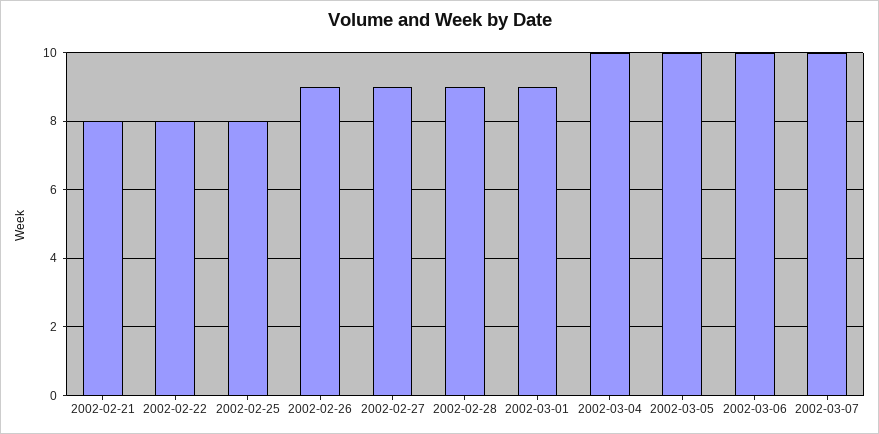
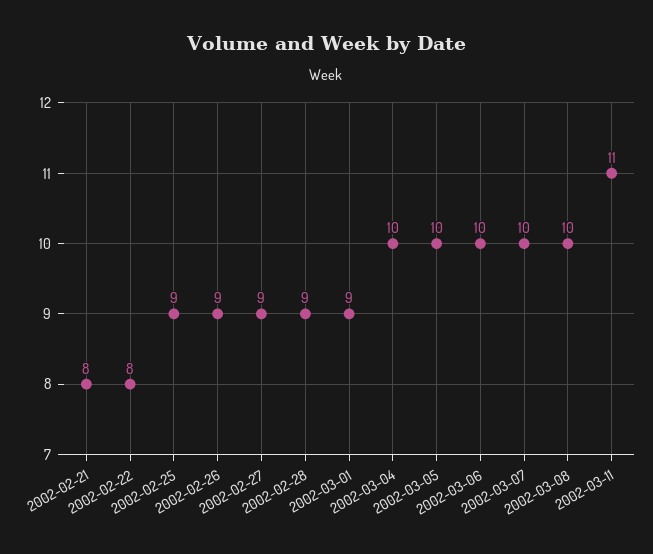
2002-02-25: 8 -> 9
2002-03-08: none -> 10
2002-03-11: none -> 11

